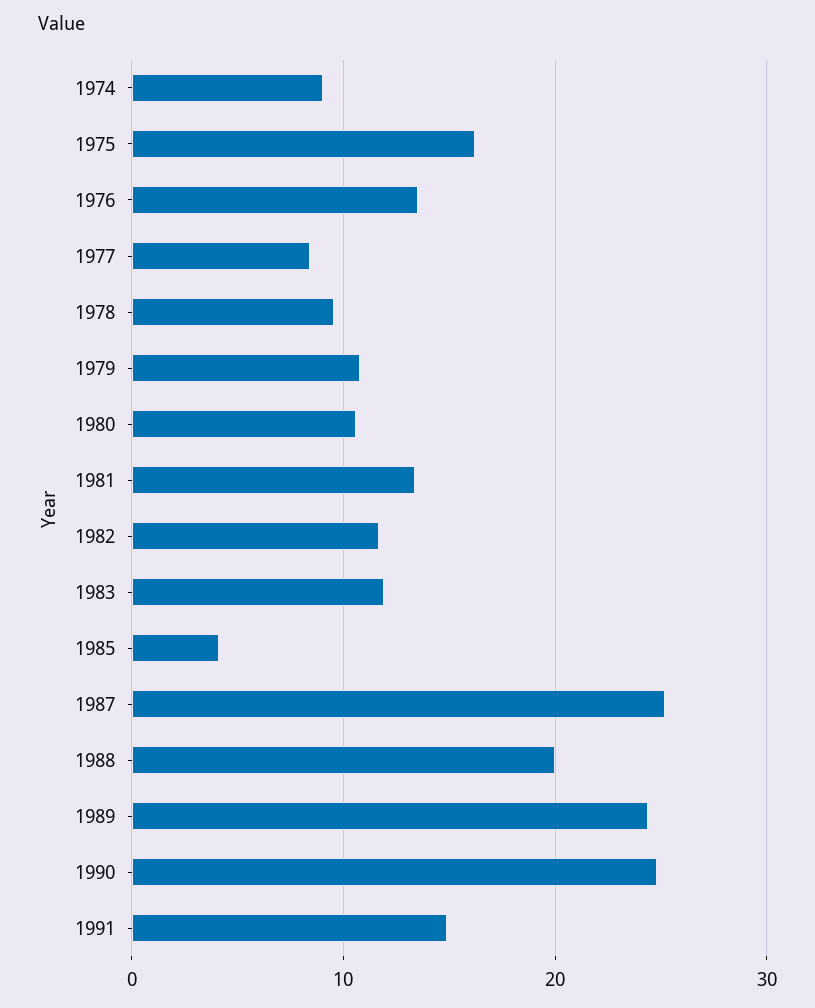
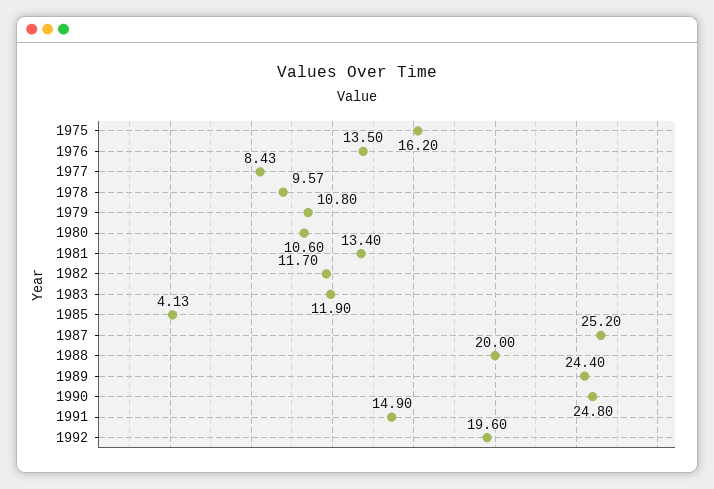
1974: 9 -> none
1992: none -> 19.6

